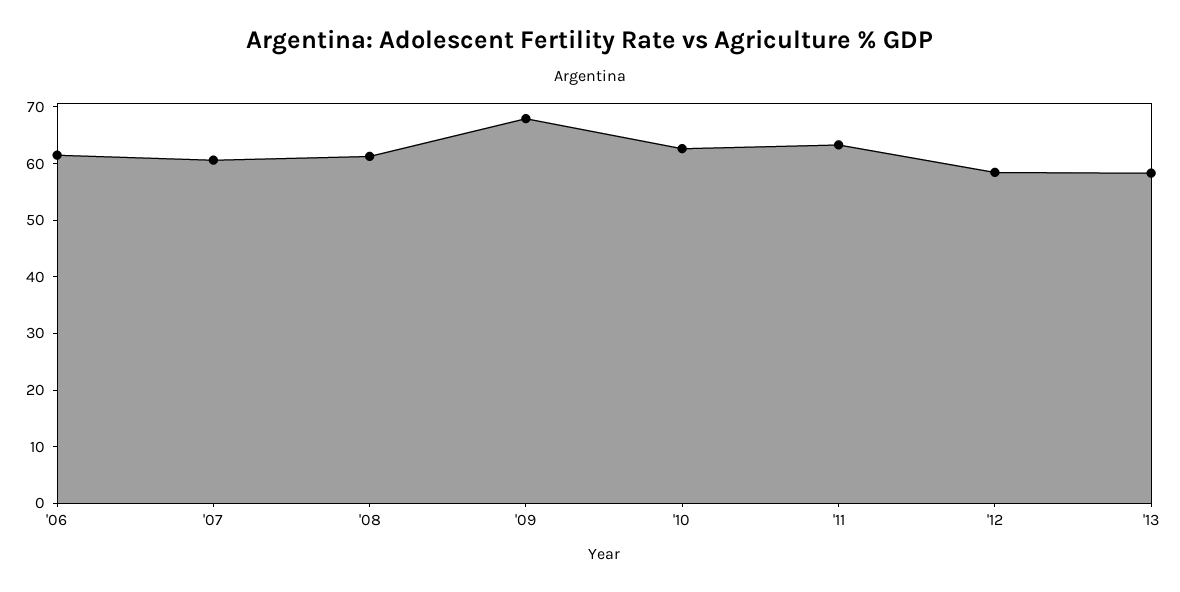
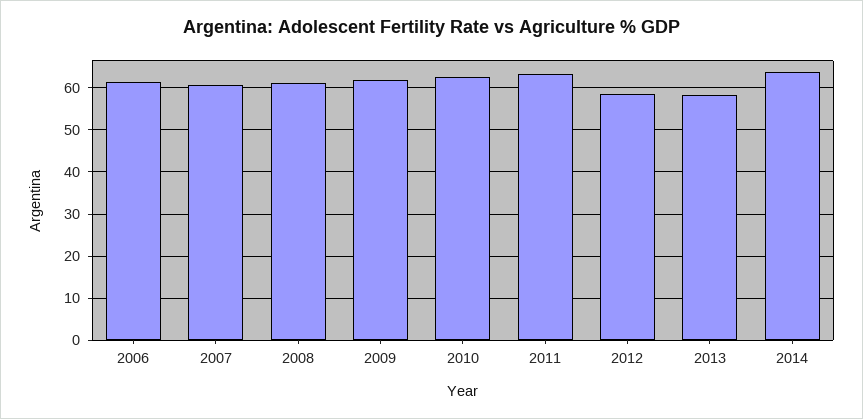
'09: 68 -> 62
2014: none -> 64

